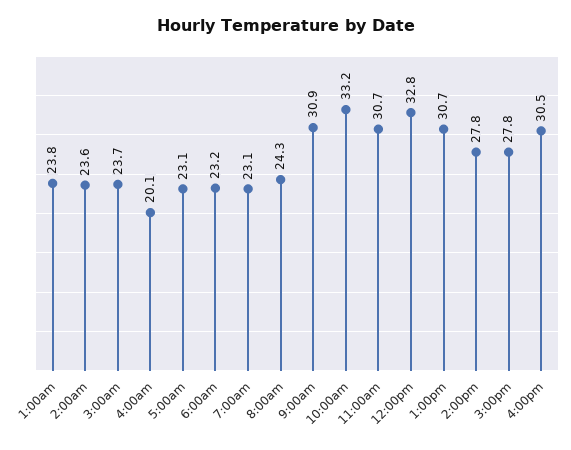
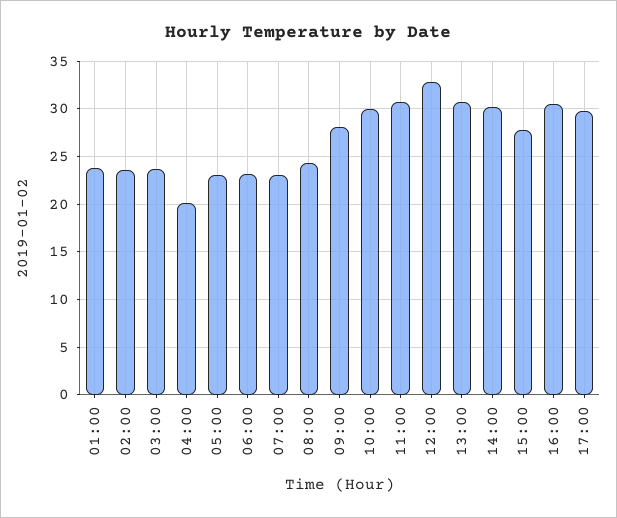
9:00am: 30.9 -> 28
10:00am: 33.2 -> 30
2:00pm: 27.8 -> 30
17:00: none -> 30

